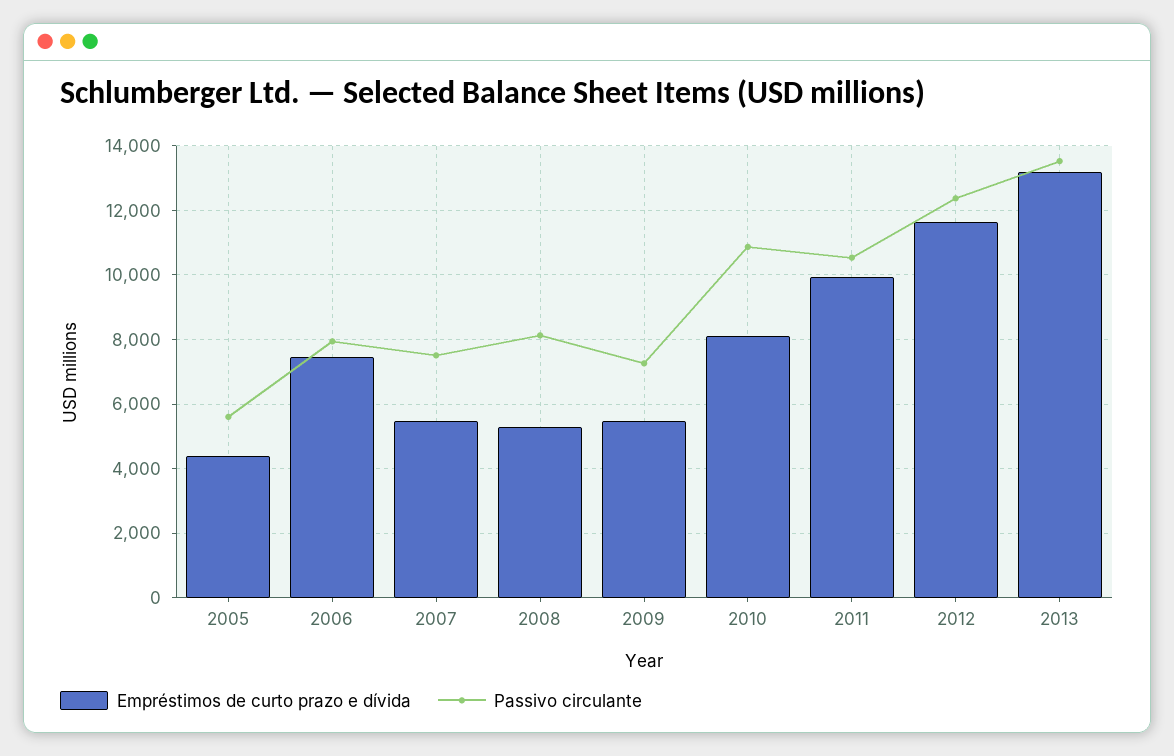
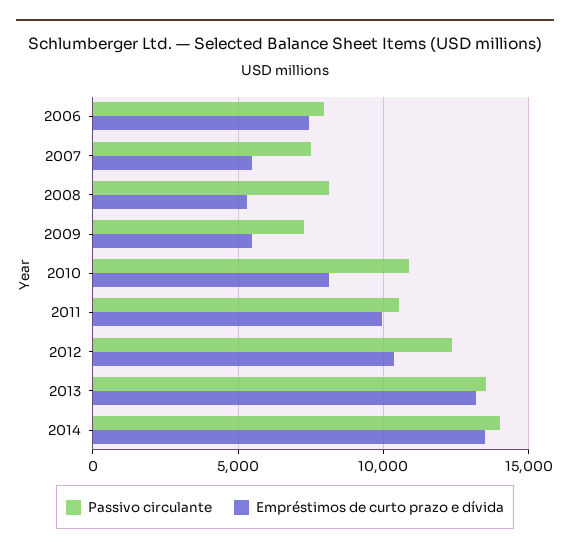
Empréstimos de curto prazo e dívida, 2005: 4400 -> none
Passivo circulante, 2005: 5600 -> none
Empréstimos de curto prazo e dívida, 2012: 11600 -> 10500
Passivo circulante, 2014: none -> 14000
Empréstimos de curto prazo e dívida, 2014: none -> 13500

